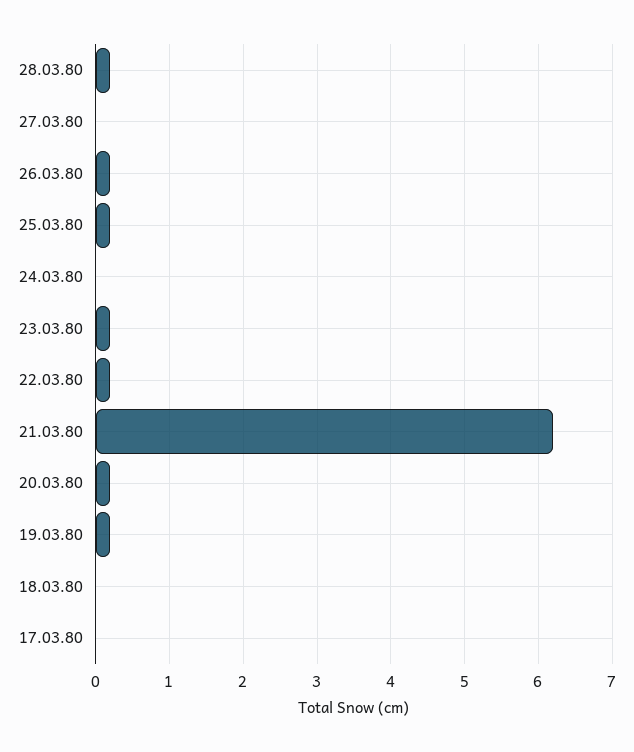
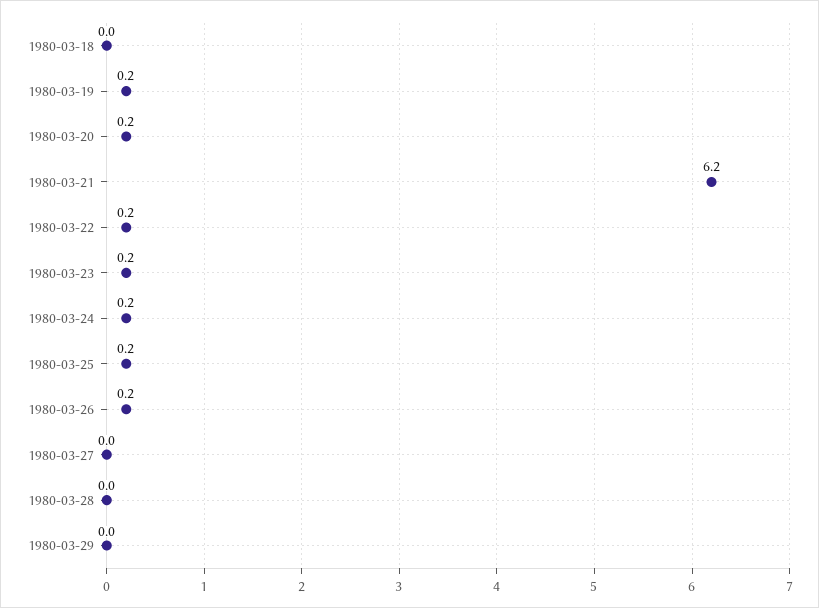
28.03.80: 0.2 -> 0
24.03.80: 0 -> 0.2
17.03.80: 0 -> none
1980-03-29: none -> 0

